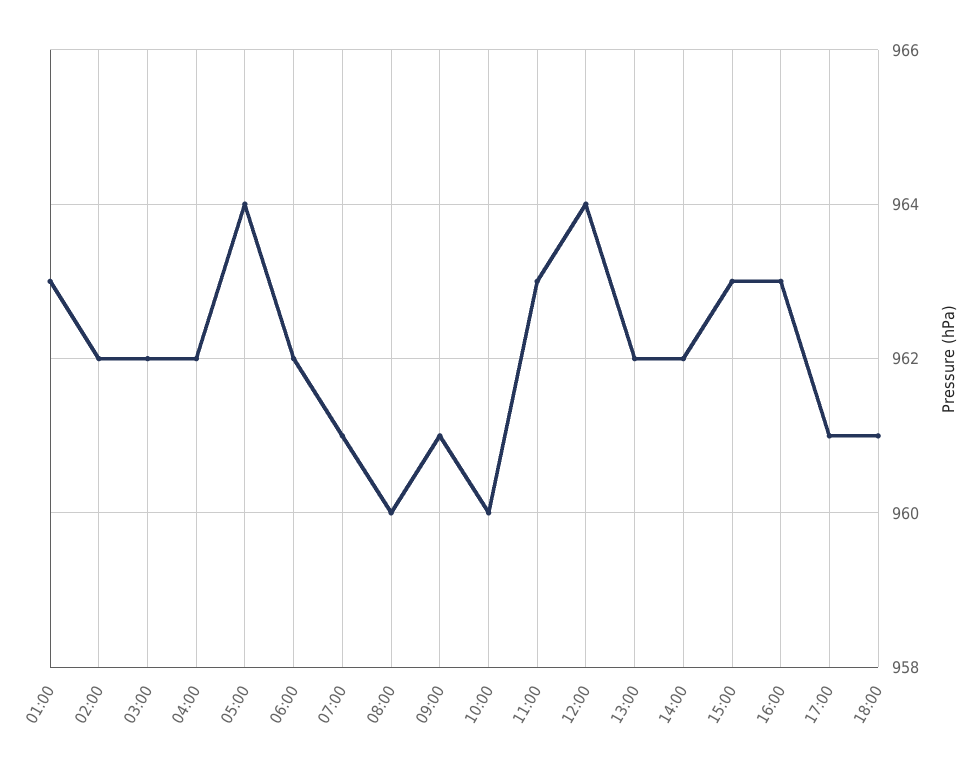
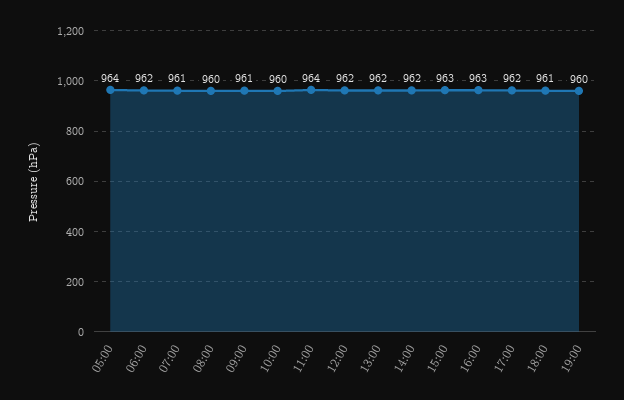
01:00: 963 -> none
02:00: 962 -> none
03:00: 962 -> none
04:00: 962 -> none
11:00: 963 -> 964
12:00: 964 -> 962
17:00: 961 -> 962
19:00: none -> 960

